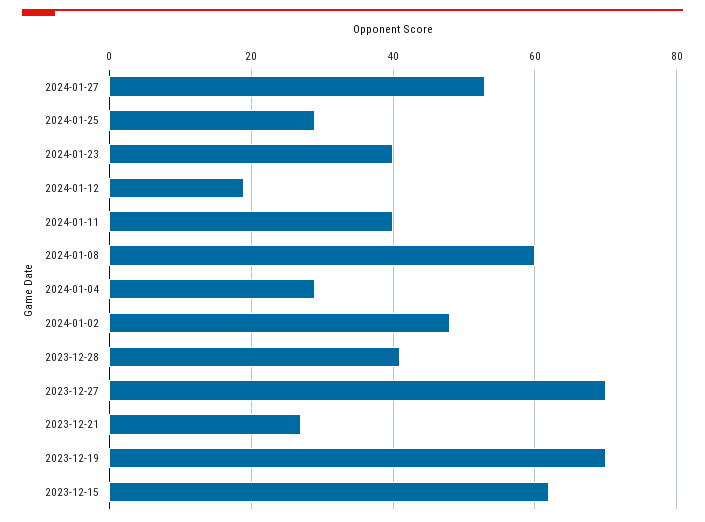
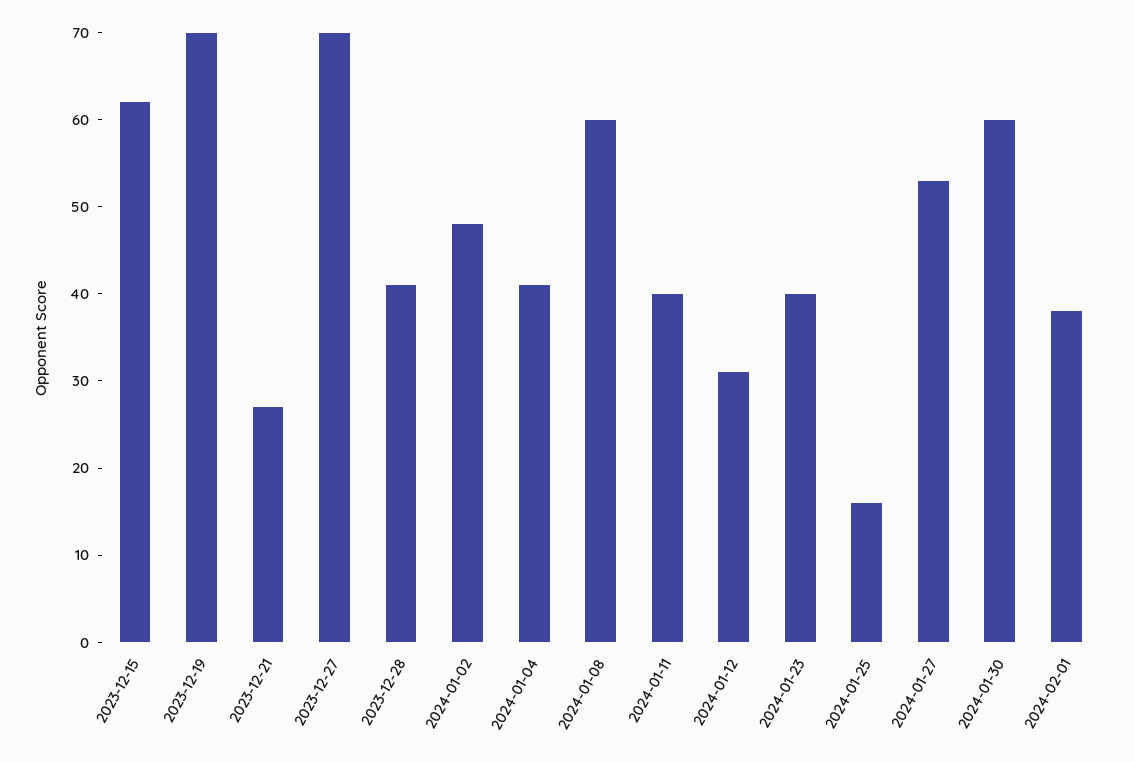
2024-01-25: 30 -> 16
2024-01-12: 20 -> 31
2024-01-04: 30 -> 41
2024-01-30: none -> 60
2024-02-01: none -> 38

